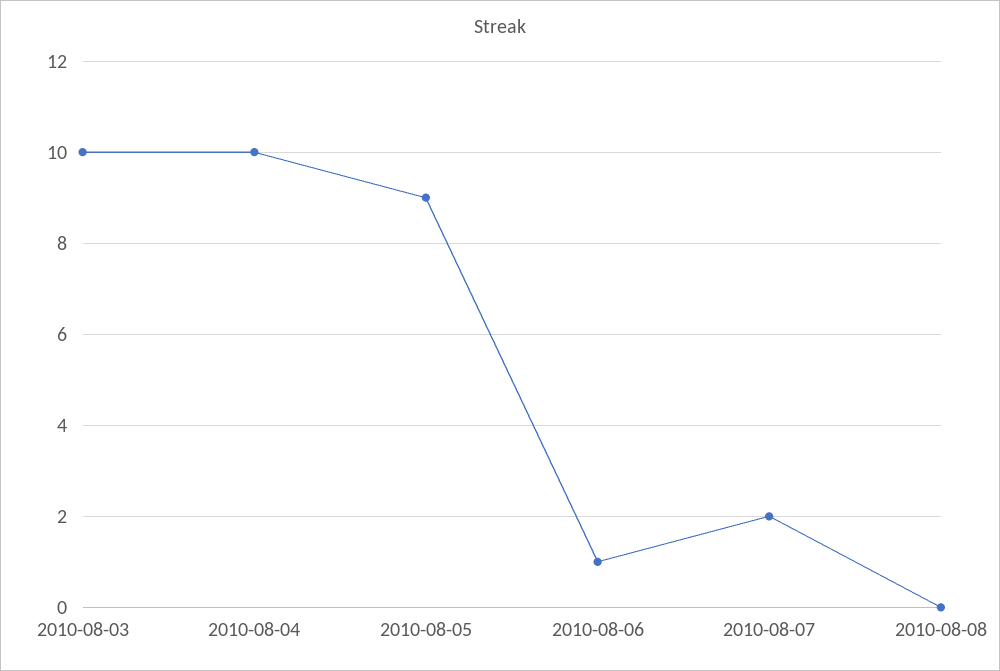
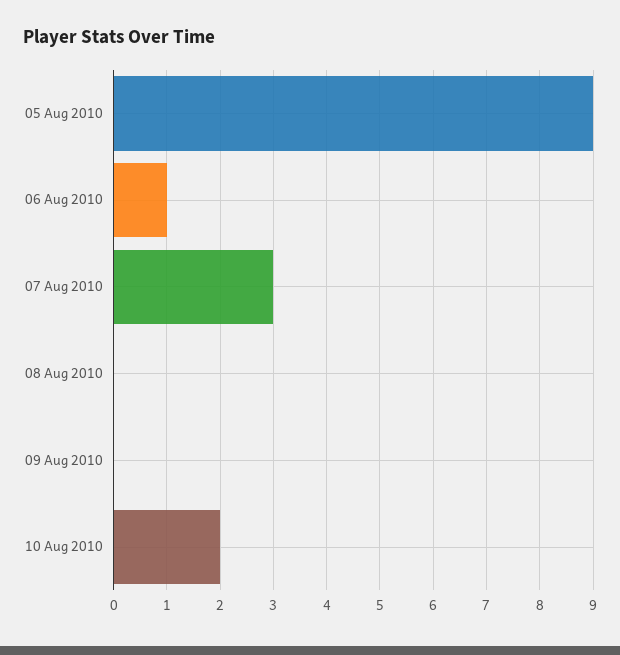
2010-08-03: 10 -> none
2010-08-04: 10 -> none
2010-08-07: 2 -> 3
09 Aug 2010: none -> 0
10 Aug 2010: none -> 2

